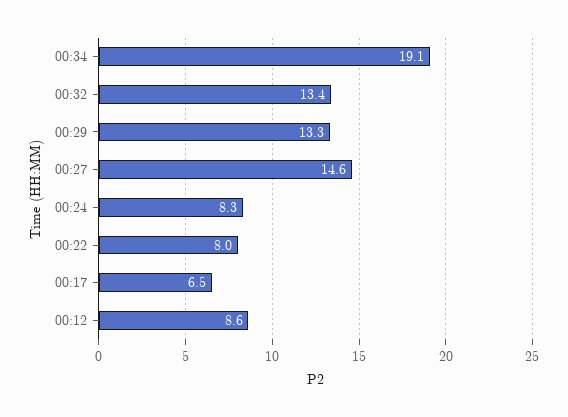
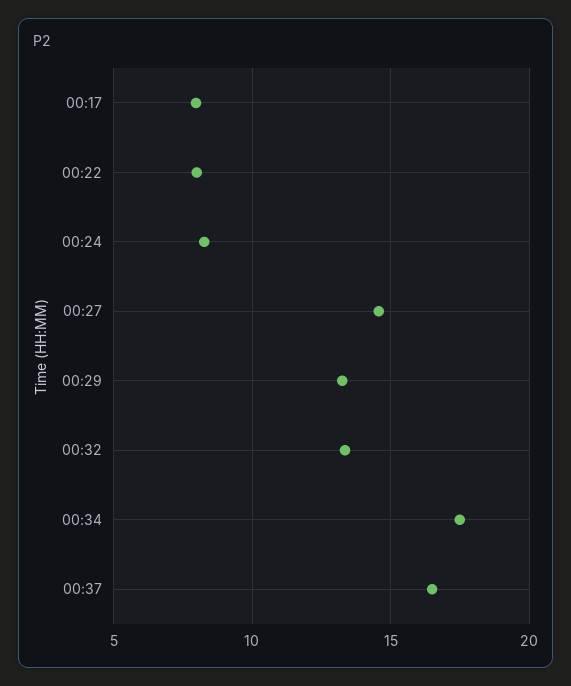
00:34: 19.1 -> 17.5
00:17: 6.5 -> 8
00:12: 8.6 -> none
00:37: none -> 16.5

